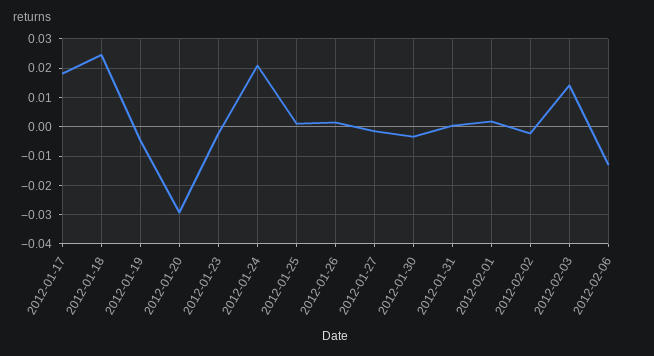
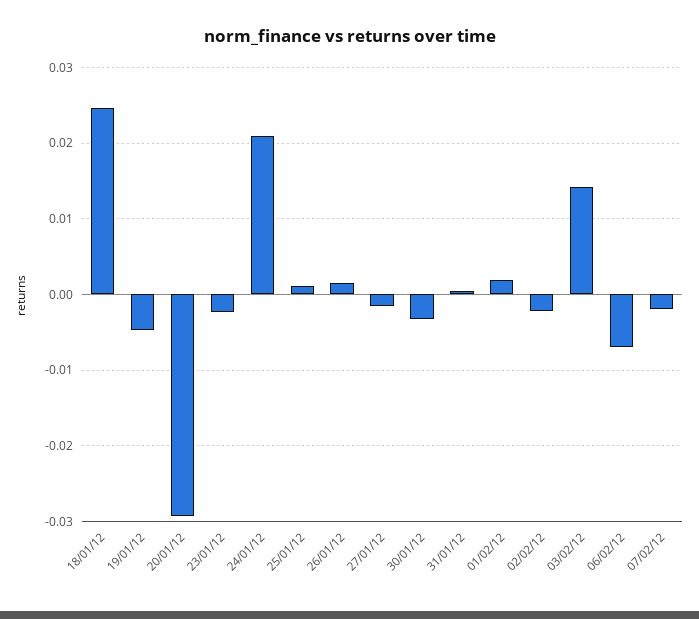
2012-01-17: 0.0175 -> none
2012-02-06: -0.0125 -> -0.007
07/02/12: none -> -0.002

